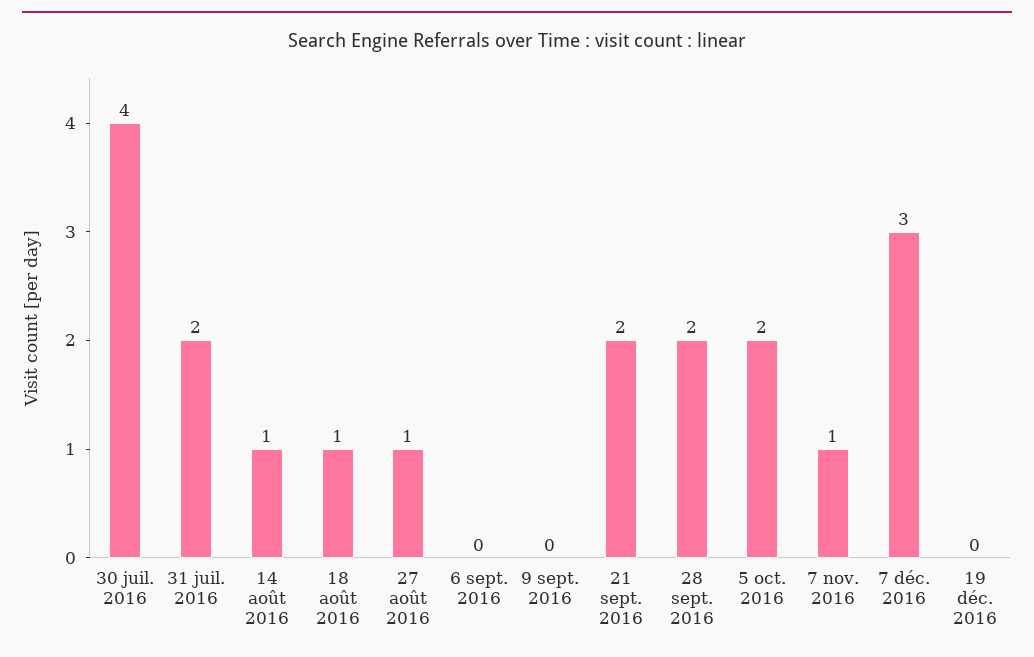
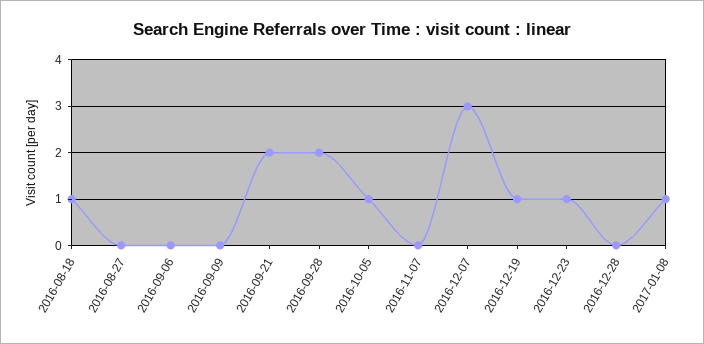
30 juil. 2016: 4 -> none
31 juil. 2016: 2 -> none
14 août 2016: 1 -> none
27 août 2016: 1 -> 0
5 oct. 2016: 2 -> 1
7 nov. 2016: 1 -> 0
19 déc. 2016: 0 -> 1
2016-12-23: none -> 1
2016-12-28: none -> 0
2017-01-08: none -> 1

